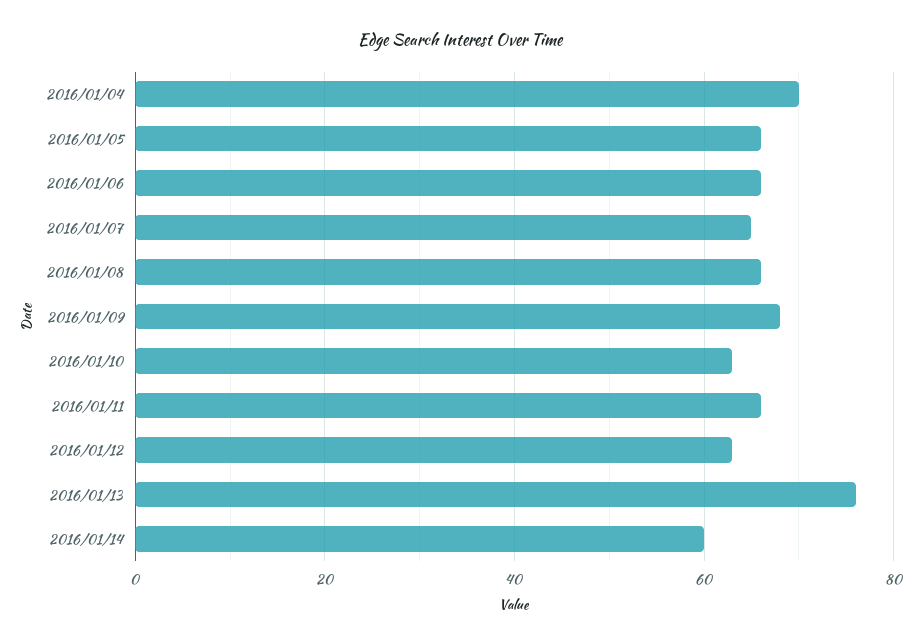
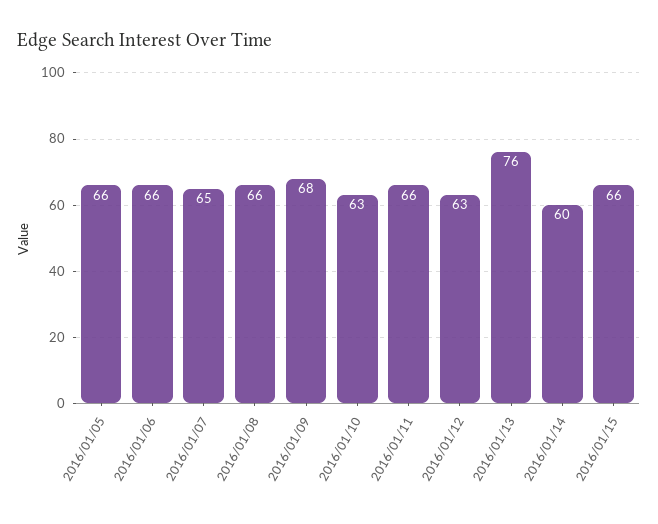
2016/01/04: 70 -> none
2016/01/15: none -> 66

